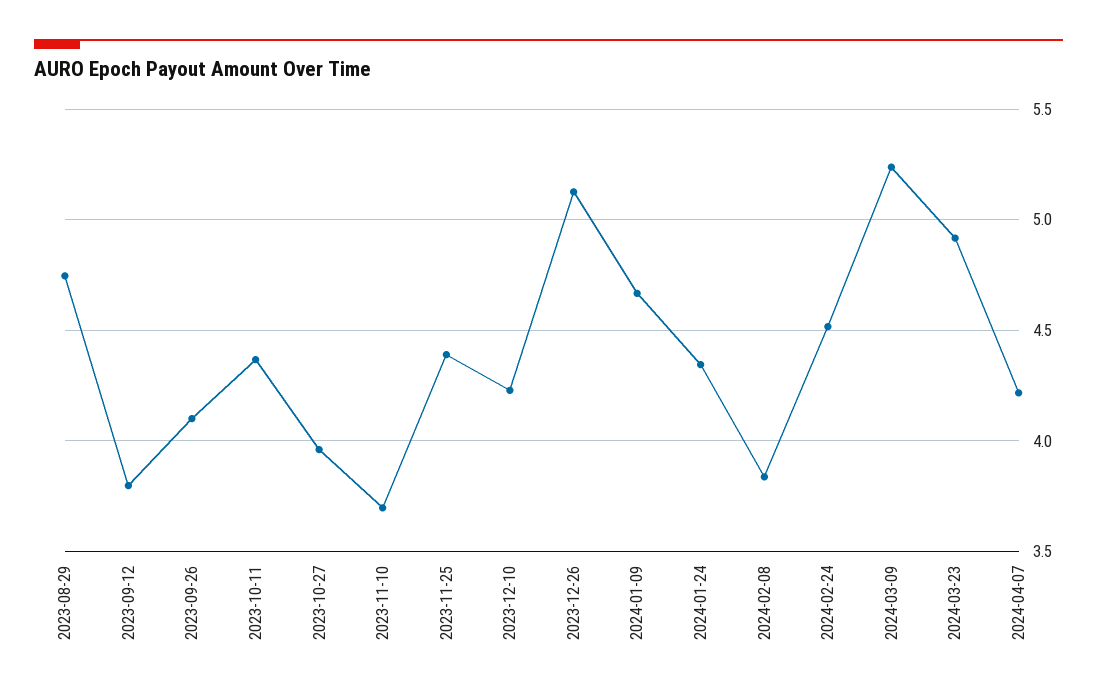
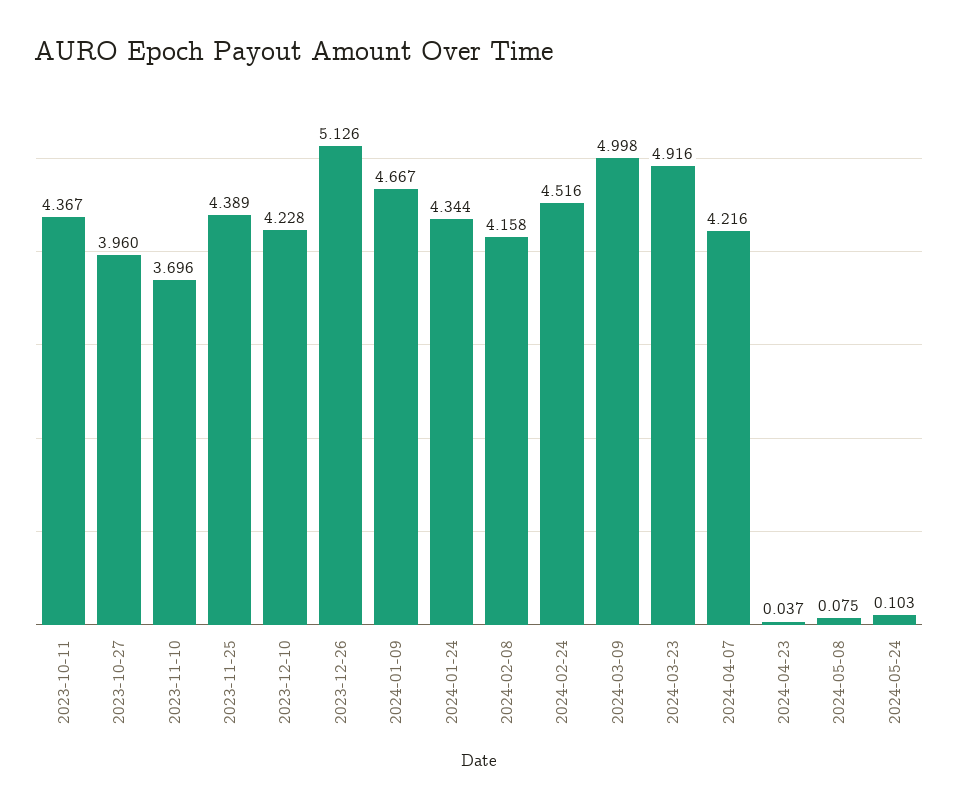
2023-08-29: 4.75 -> none
2023-09-12: 3.8 -> none
2023-09-26: 4.1 -> none
2024-02-08: 3.85 -> 4.158
2024-03-09: 5.25 -> 4.998
2024-04-23: none -> 0.037
2024-05-08: none -> 0.075
2024-05-24: none -> 0.103

